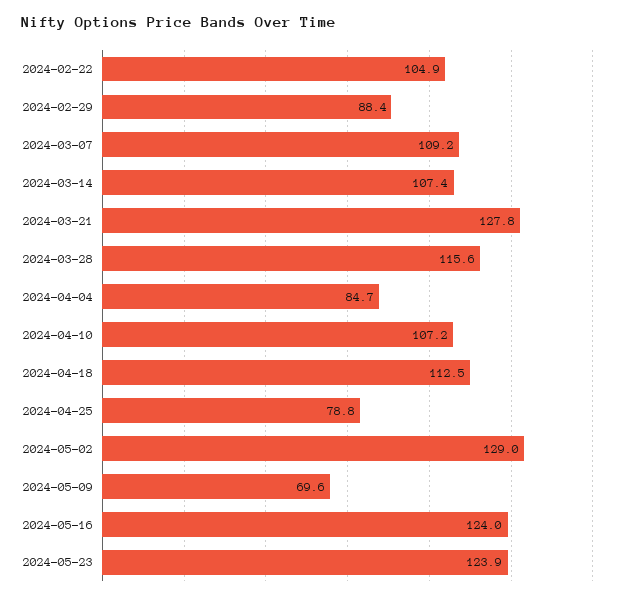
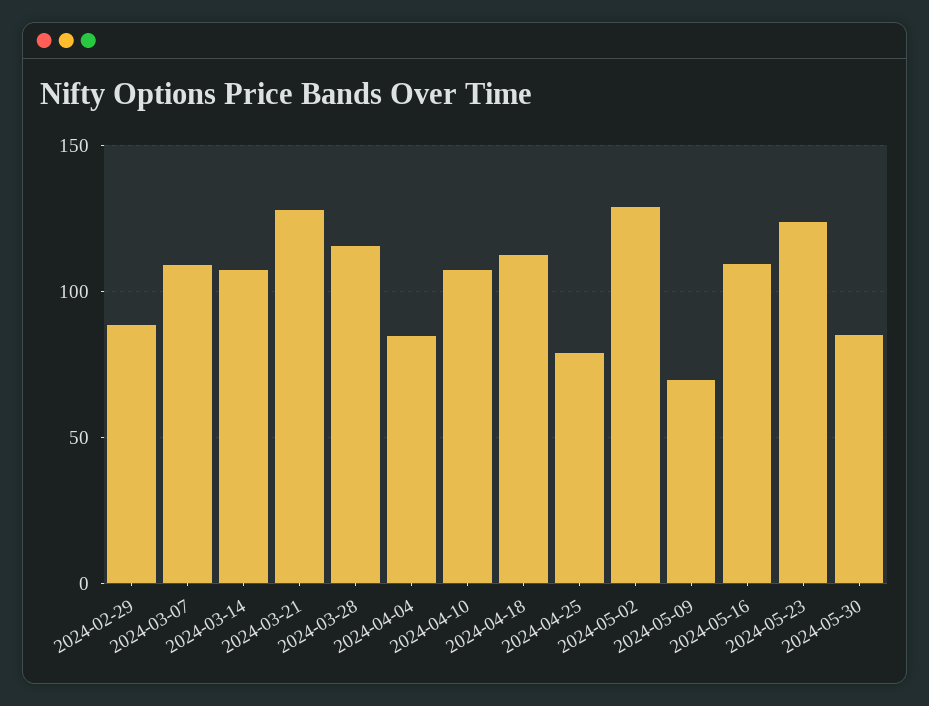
2024-02-22: 104.9 -> none
2024-05-16: 124 -> 110
2024-05-30: none -> 85

